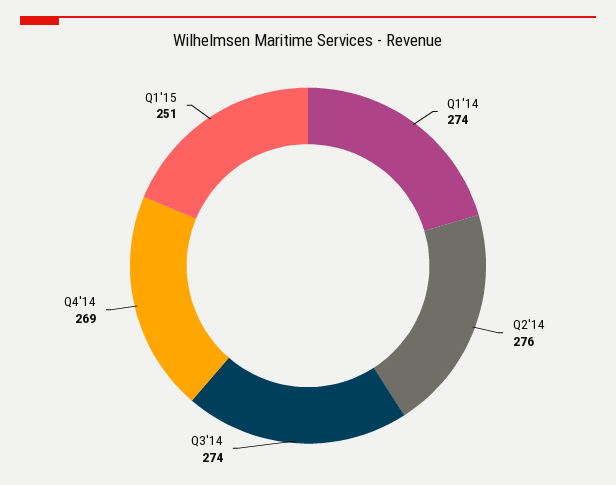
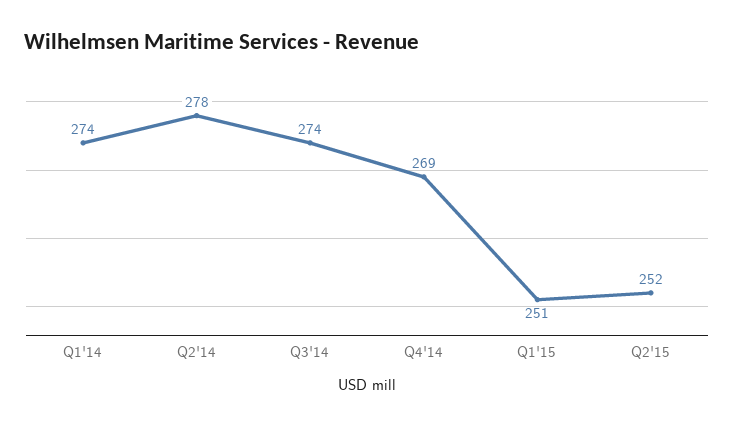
Q2'14: 276 -> 278
Q2'15: none -> 252

